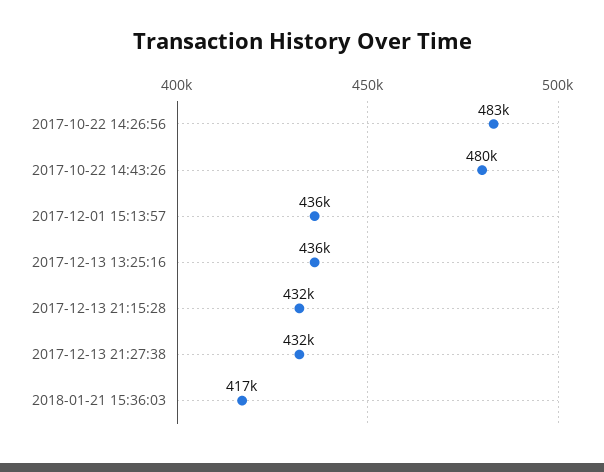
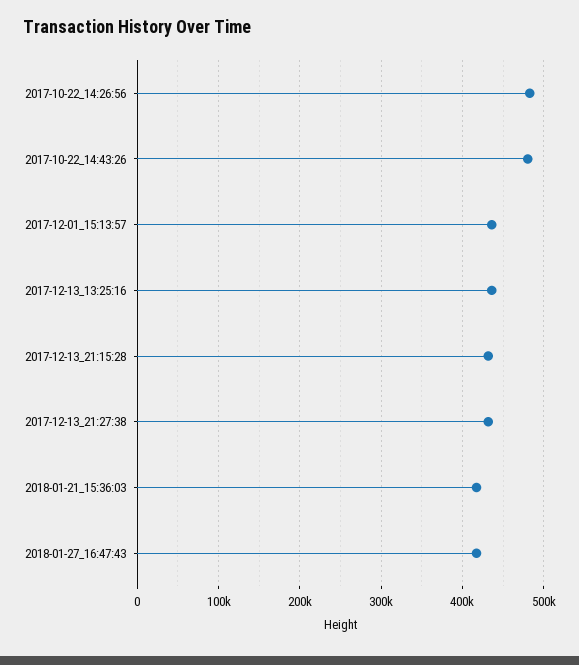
2018-01-27_16:47:43: none -> 420000

